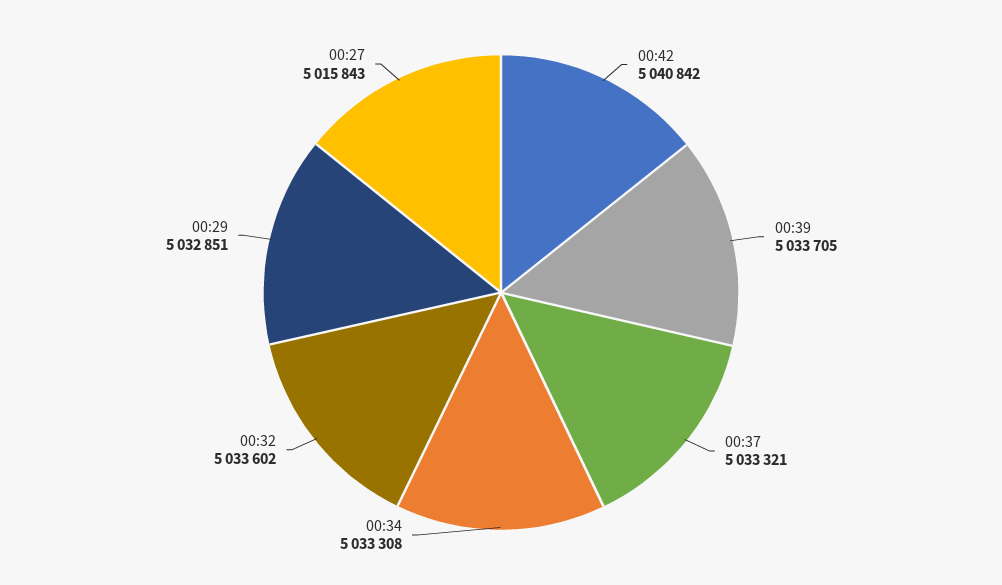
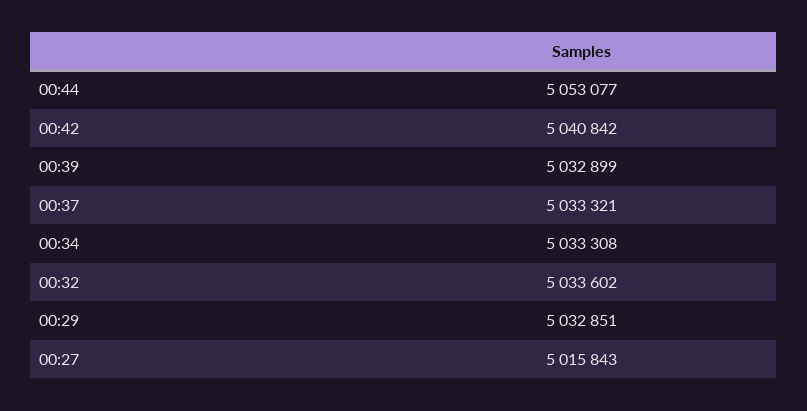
00:39: 5033705 -> 5032899
00:44: none -> 5053077

